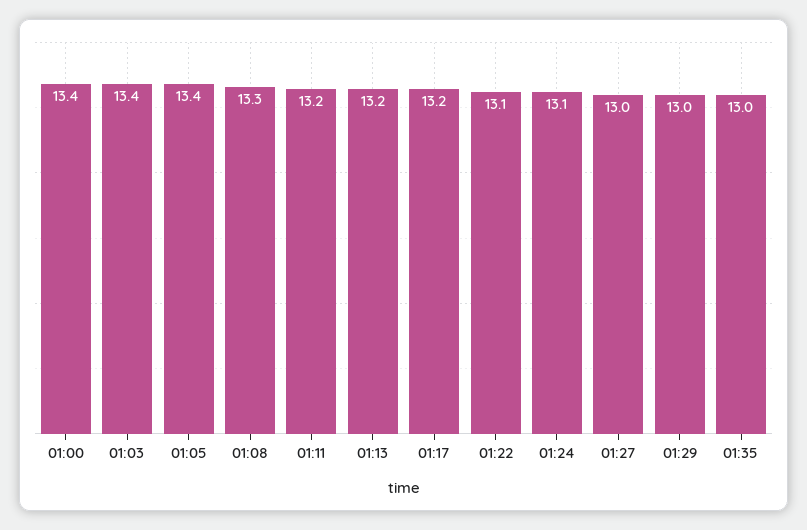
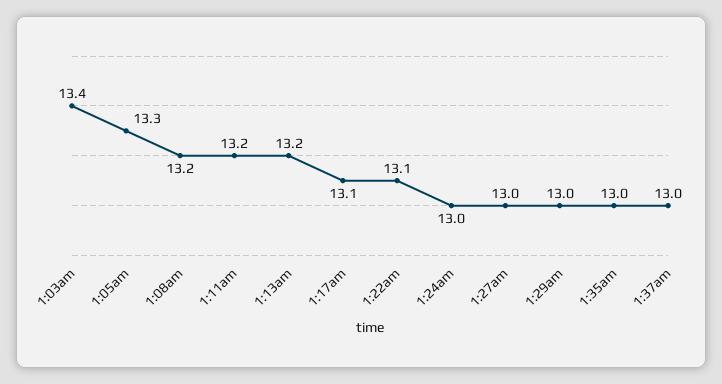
01:00: 13.4 -> none
01:05: 13.4 -> 13.3
01:08: 13.3 -> 13.2
01:17: 13.2 -> 13.1
01:24: 13.1 -> 13
1:37am: none -> 13

